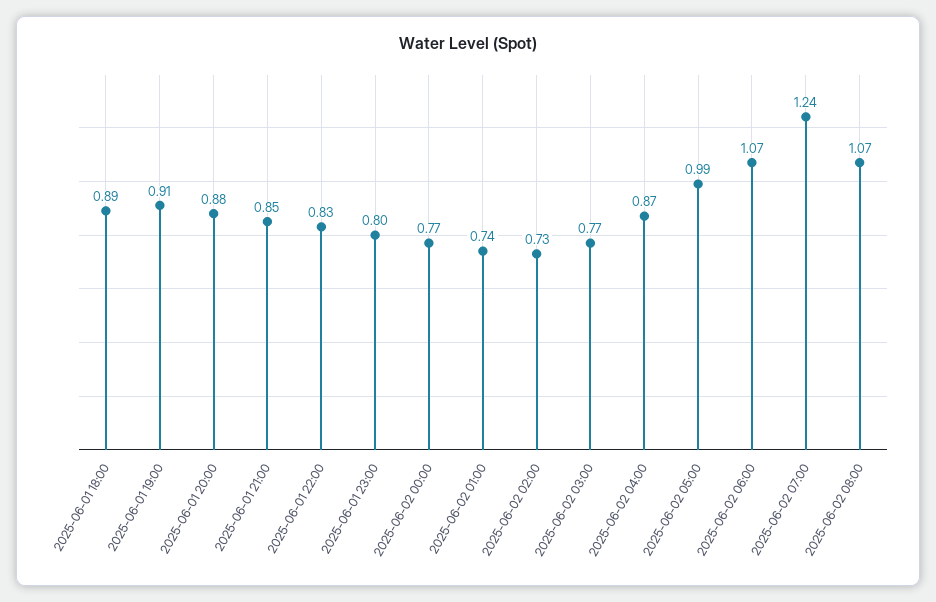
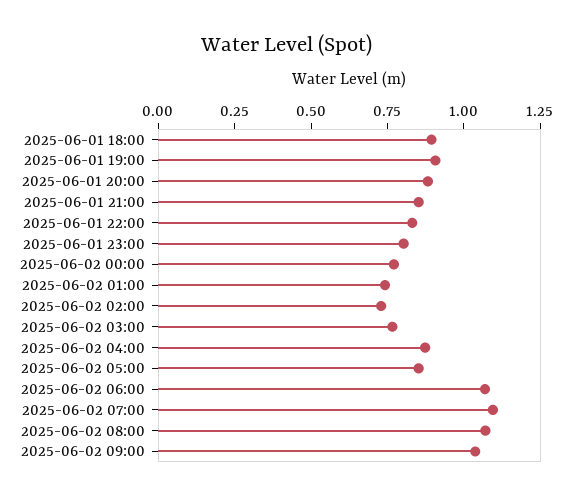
2025-06-02 05:00: 0.99 -> 0.85
2025-06-02 07:00: 1.24 -> 1.1
2025-06-02 09:00: none -> 1.05

